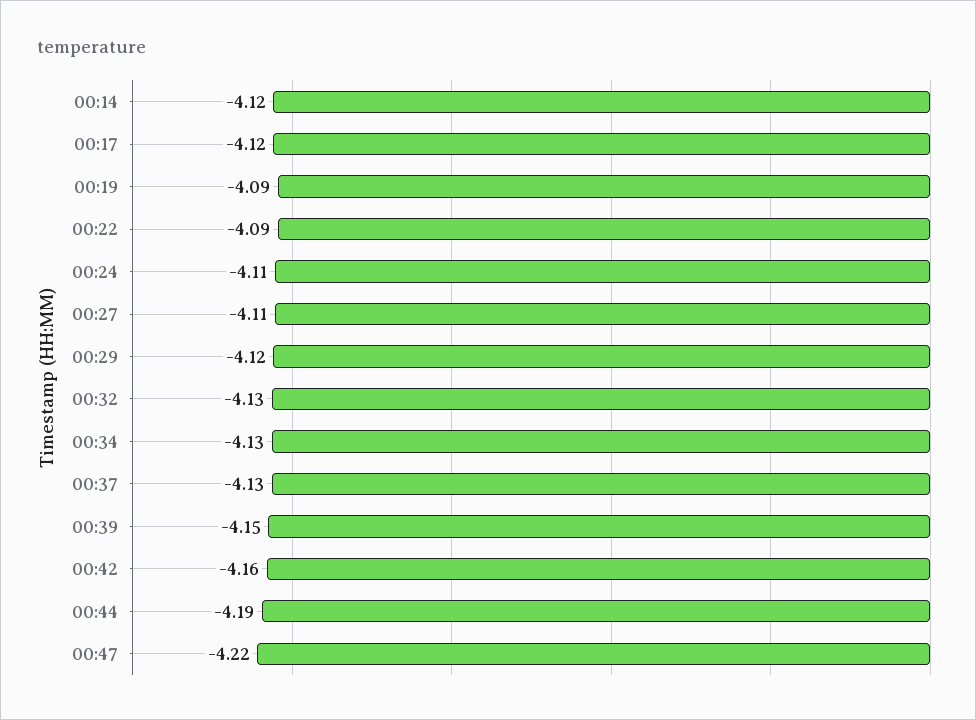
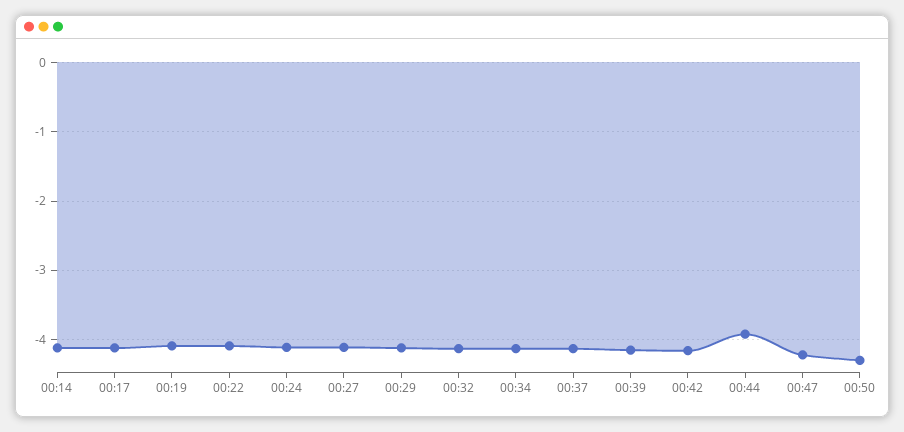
00:44: -4.19 -> -3.9
00:50: none -> -4.3

